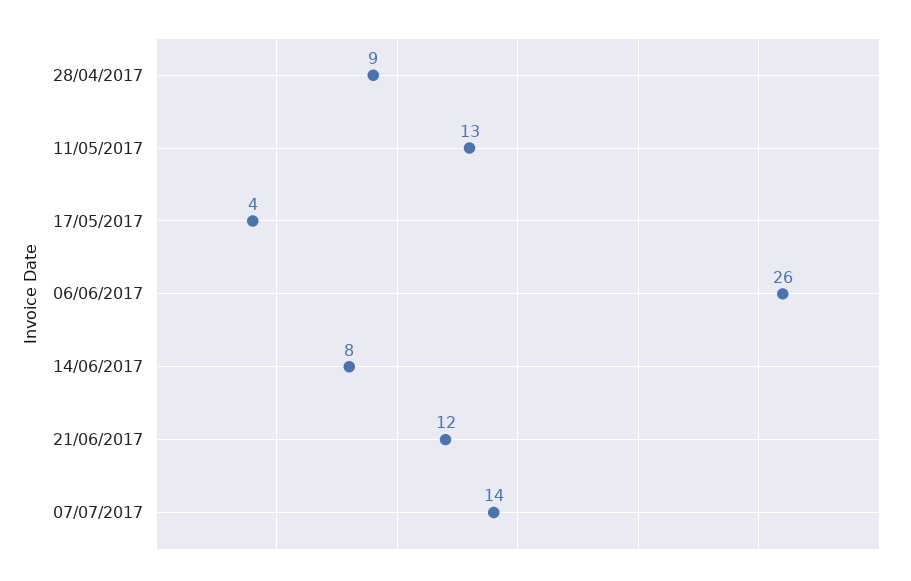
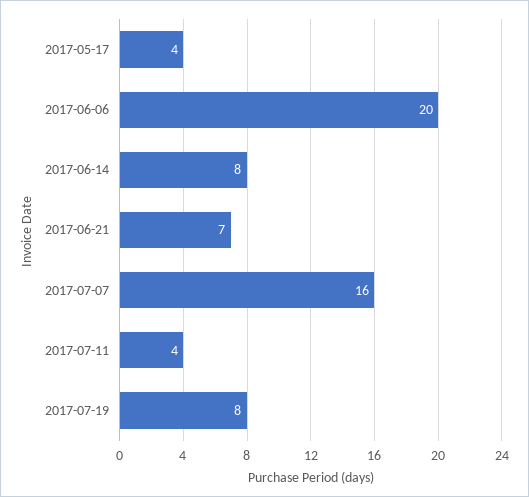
28/04/2017: 9 -> none
11/05/2017: 13 -> none
06/06/2017: 26 -> 20
21/06/2017: 12 -> 7
07/07/2017: 14 -> 16
2017-07-11: none -> 4
2017-07-19: none -> 8

